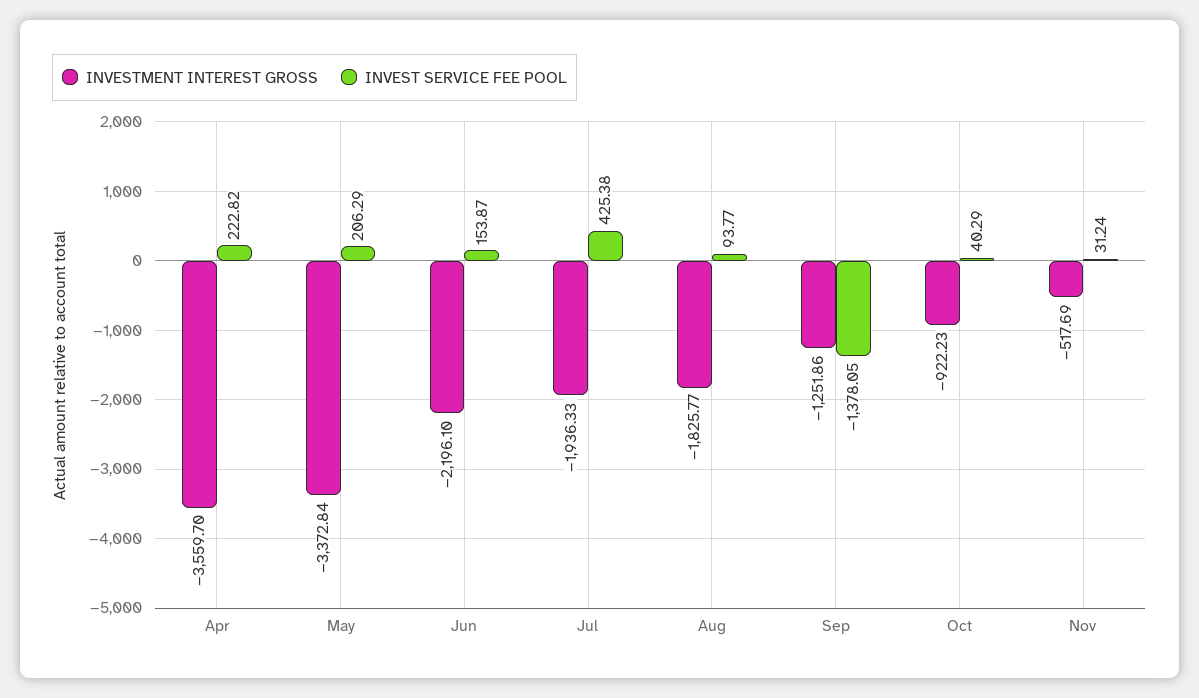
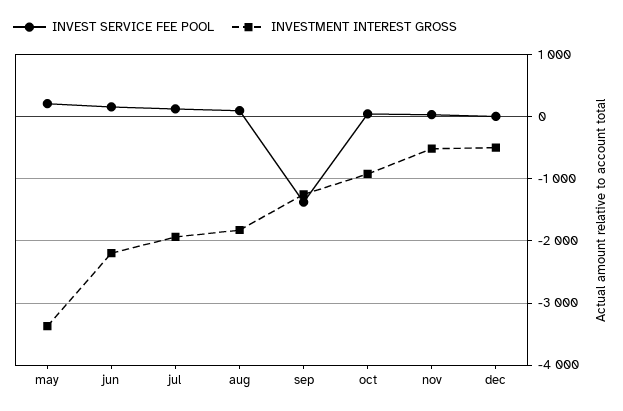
INVESTMENT INTEREST GROSS, Apr: -3559.7 -> none
INVEST SERVICE FEE POOL, Apr: 222.82 -> none
INVEST SERVICE FEE POOL, Jul: 425.38 -> 100
INVEST SERVICE FEE POOL, dec: none -> 0
INVESTMENT INTEREST GROSS, dec: none -> -500

